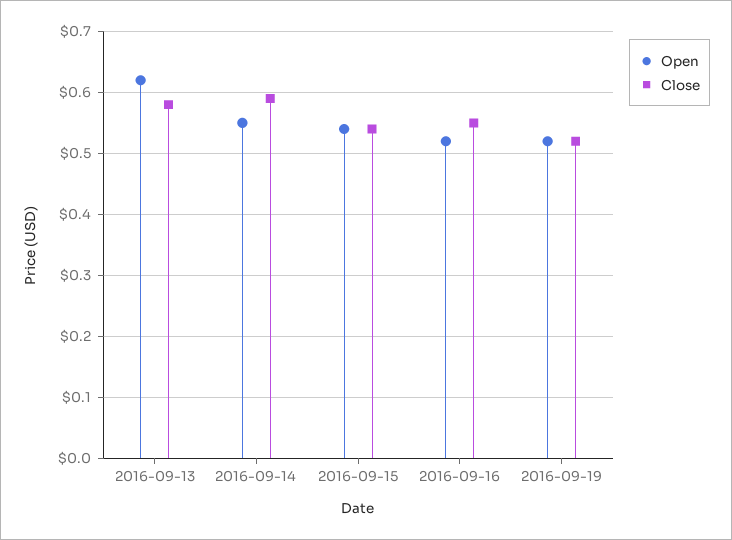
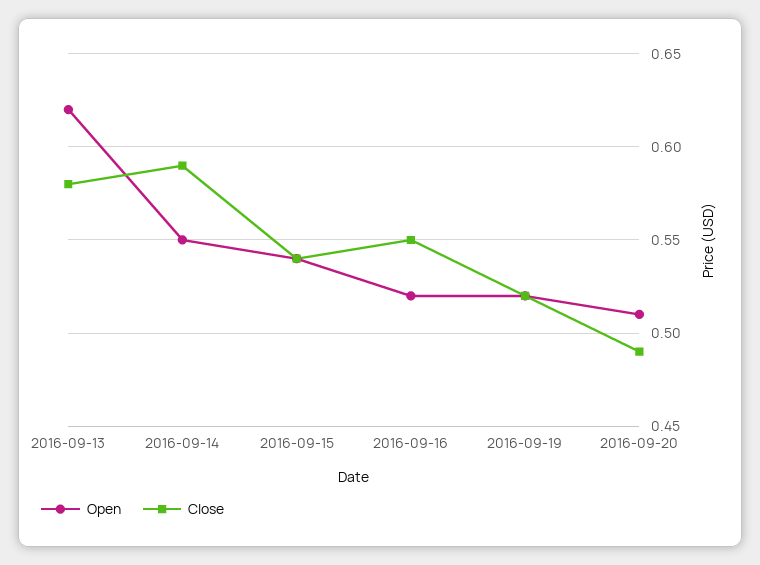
Open, 2016-09-20: none -> 0.51
Close, 2016-09-20: none -> 0.49

